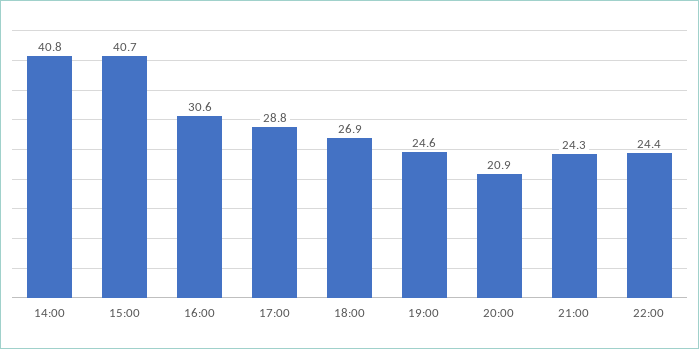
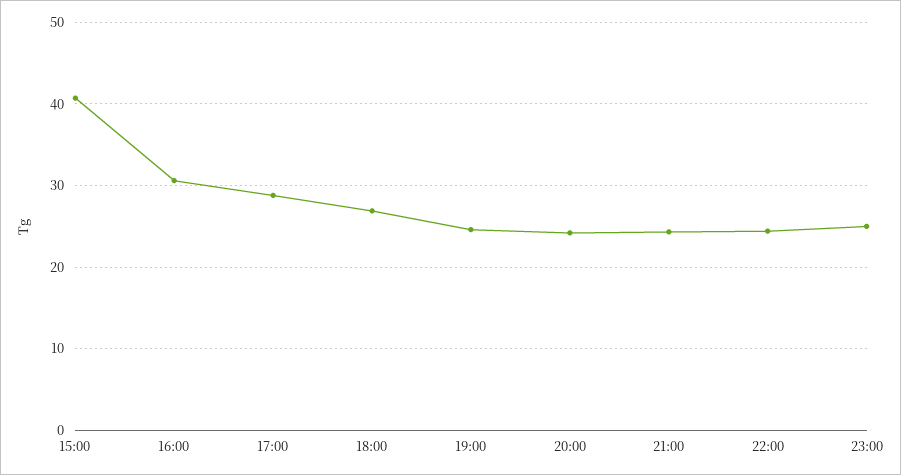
14:00: 40.8 -> none
20:00: 20.9 -> 24
23:00: none -> 25

